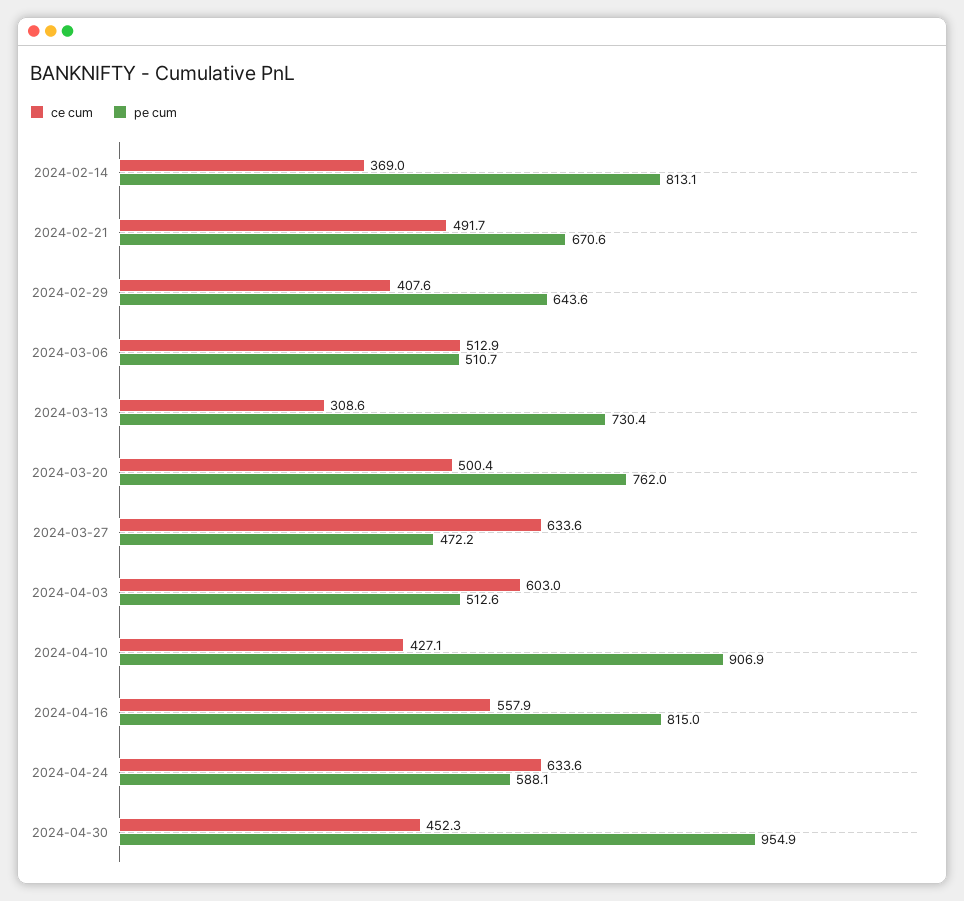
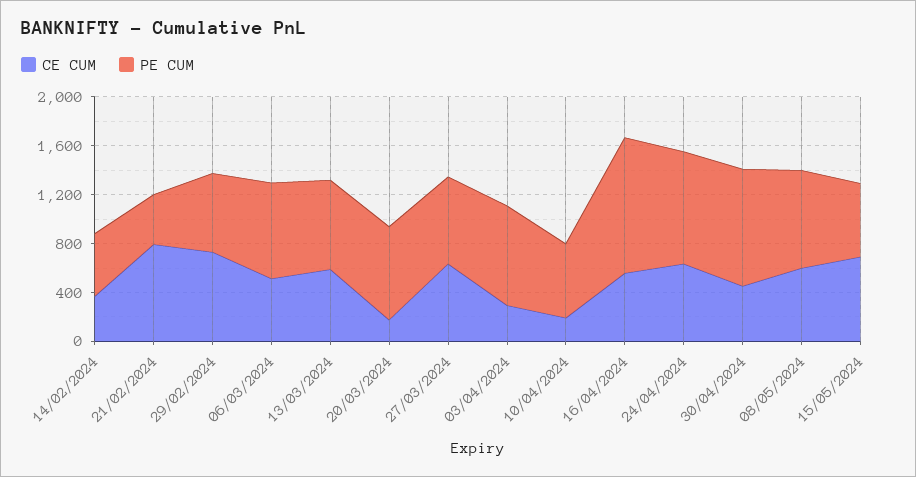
pe cum, 2024-02-14: 813.1 -> 500
ce cum, 2024-02-21: 491.7 -> 800
pe cum, 2024-02-21: 670.6 -> 400
ce cum, 2024-02-29: 407.6 -> 700
pe cum, 2024-03-06: 510.7 -> 800
ce cum, 2024-03-13: 308.6 -> 600
ce cum, 2024-03-20: 500.4 -> 200
pe cum, 2024-03-27: 472.2 -> 700
ce cum, 2024-04-03: 603 -> 300
pe cum, 2024-04-03: 512.6 -> 800
ce cum, 2024-04-10: 427.1 -> 200
pe cum, 2024-04-10: 906.9 -> 600
pe cum, 2024-04-16: 815 -> 1100
pe cum, 2024-04-24: 588.1 -> 900
ce cum, 08/05/2024: none -> 600
pe cum, 08/05/2024: none -> 800
ce cum, 15/05/2024: none -> 700
pe cum, 15/05/2024: none -> 600

